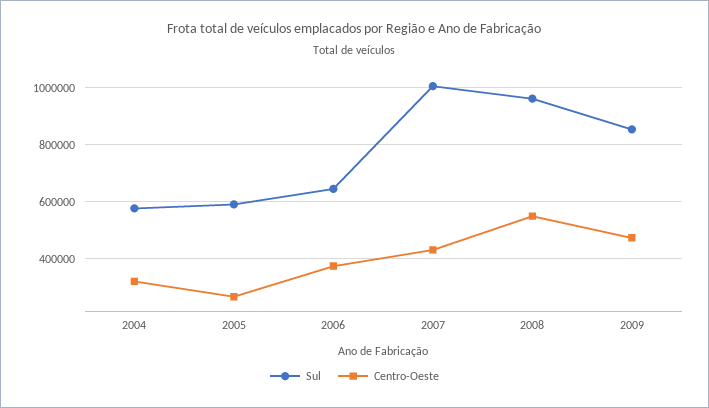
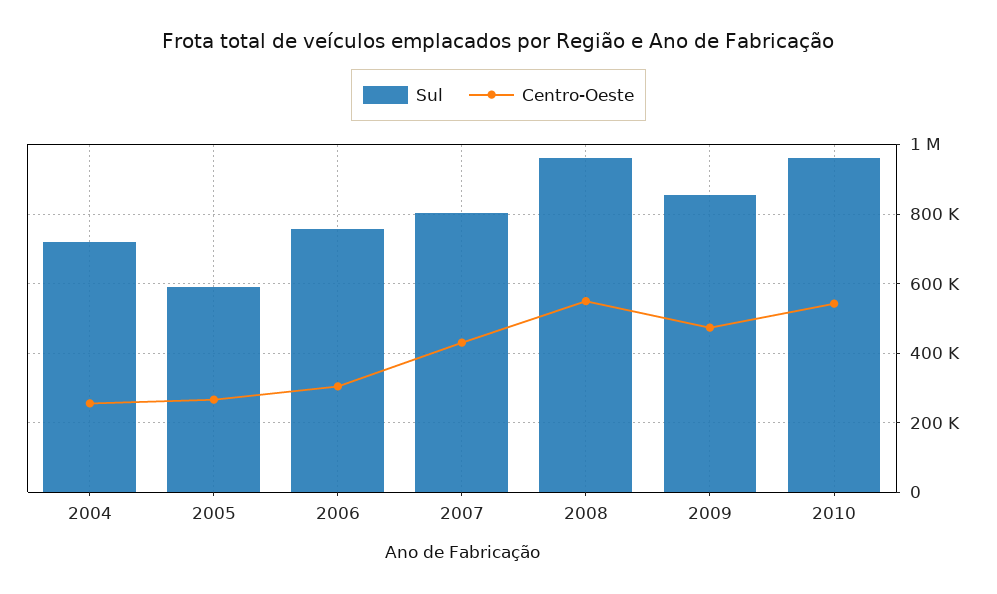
Sul, 2004: 575000 -> 720000
Centro-Oeste, 2004: 325000 -> 260000
Sul, 2006: 650000 -> 760000
Centro-Oeste, 2006: 375000 -> 300000
Sul, 2007: 1000000 -> 800000
Sul, 2010: none -> 960000
Centro-Oeste, 2010: none -> 540000

